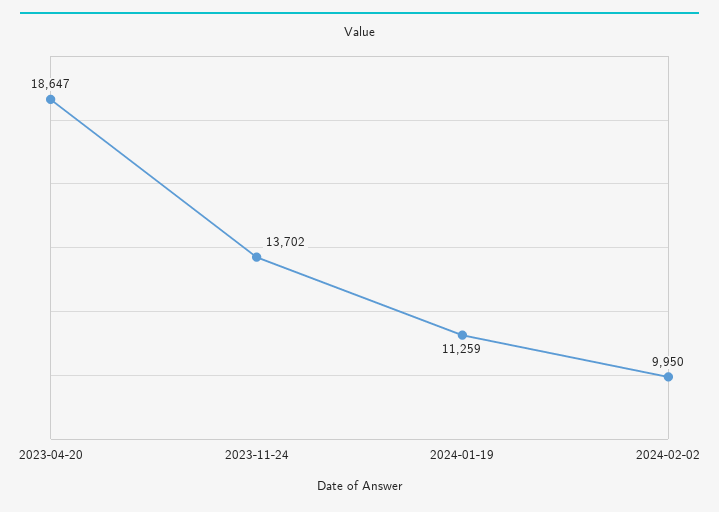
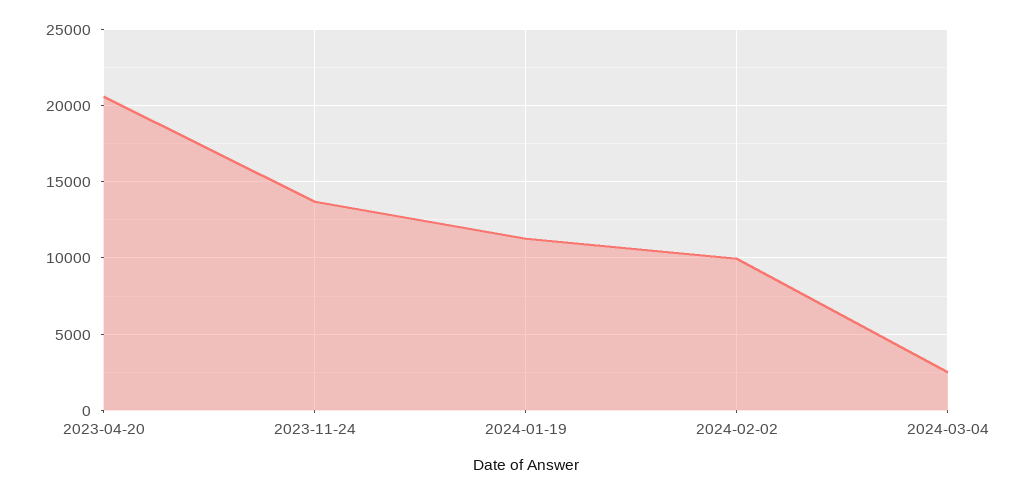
2023-04-20: 18647 -> 20500
2024-03-04: none -> 2500

